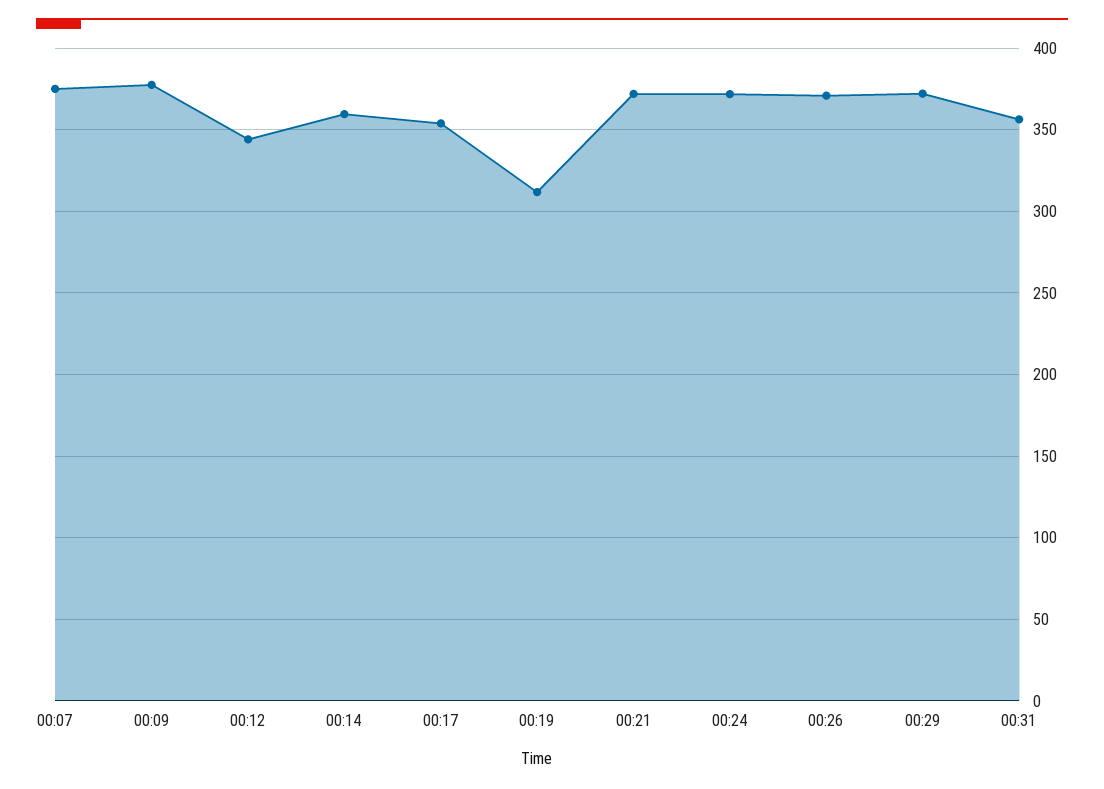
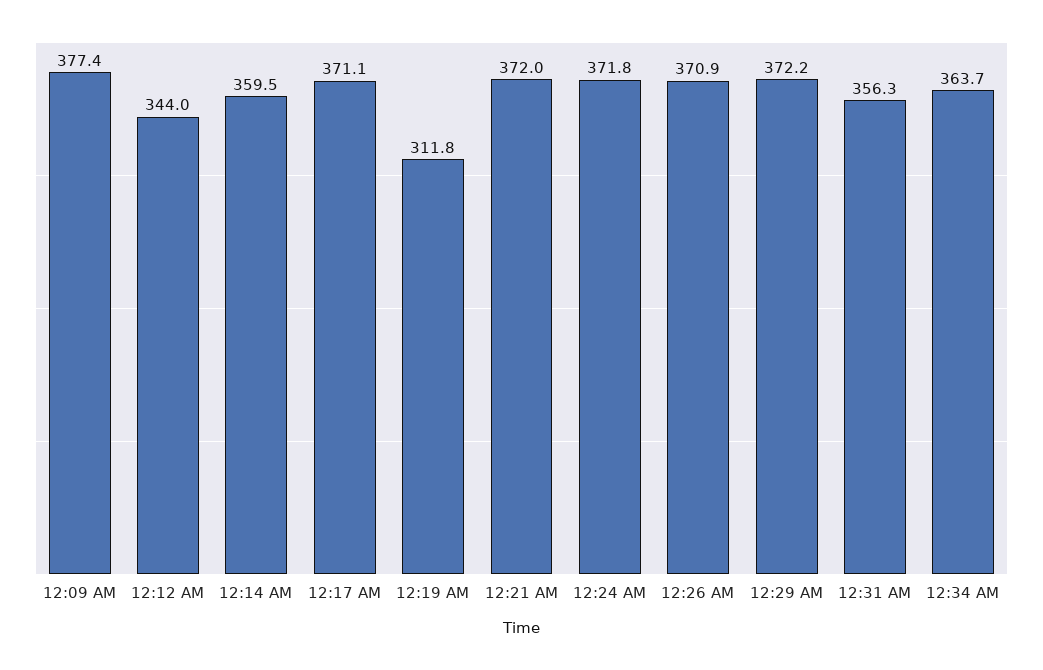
00:07: 375 -> none
00:17: 355 -> 371.1
12:34 AM: none -> 363.7

